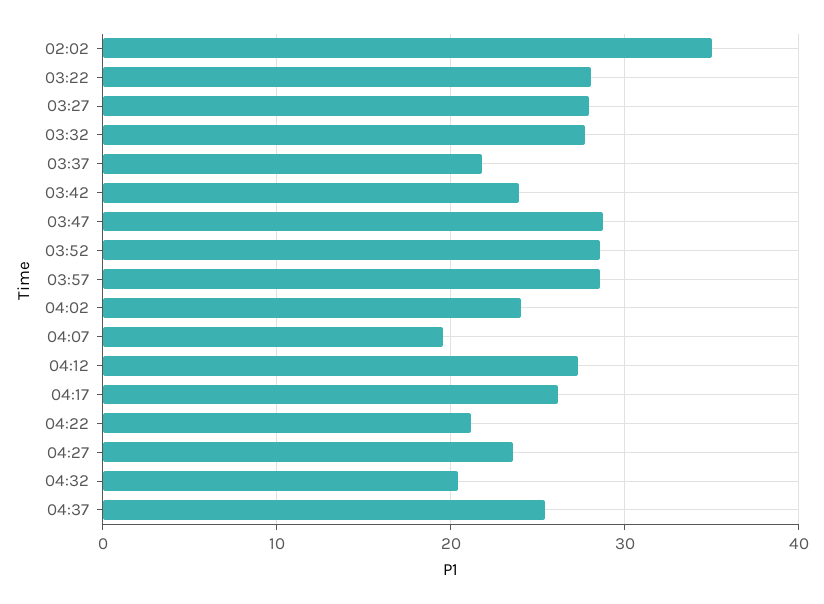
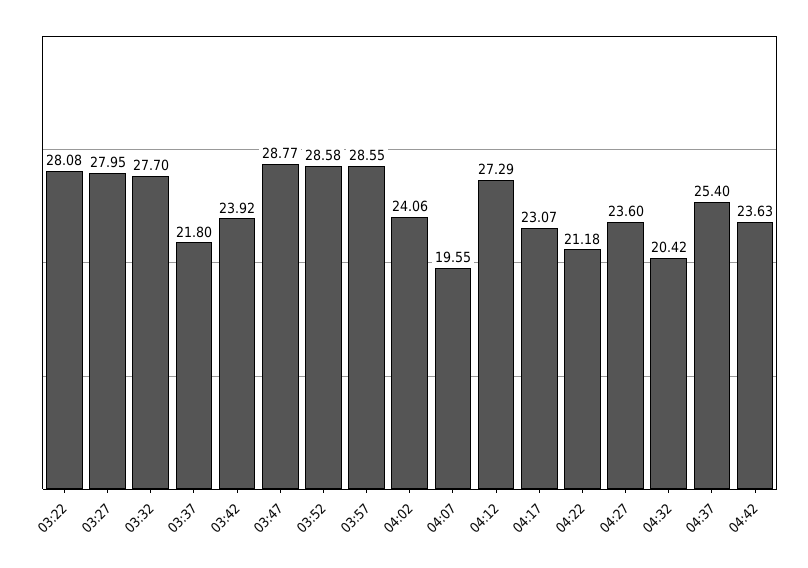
02:02: 35 -> none
04:17: 26 -> 23.07
04:42: none -> 23.63

